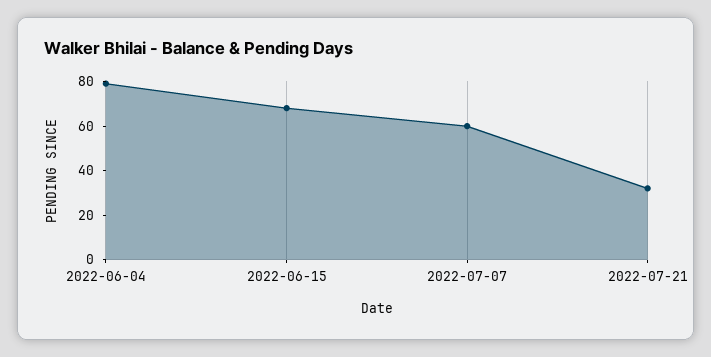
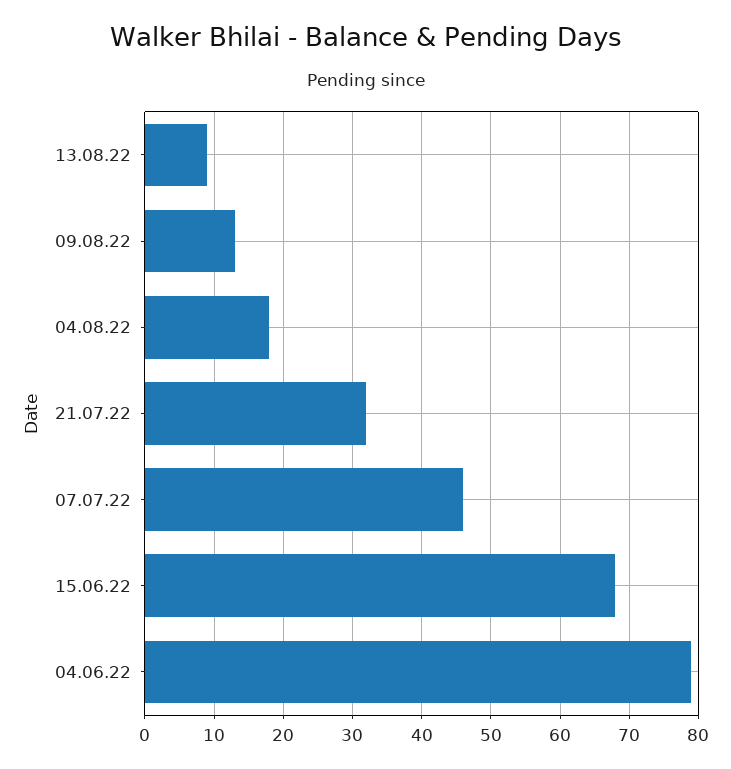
2022-07-07: 60 -> 46
13.08.22: none -> 9
09.08.22: none -> 13
04.08.22: none -> 18

